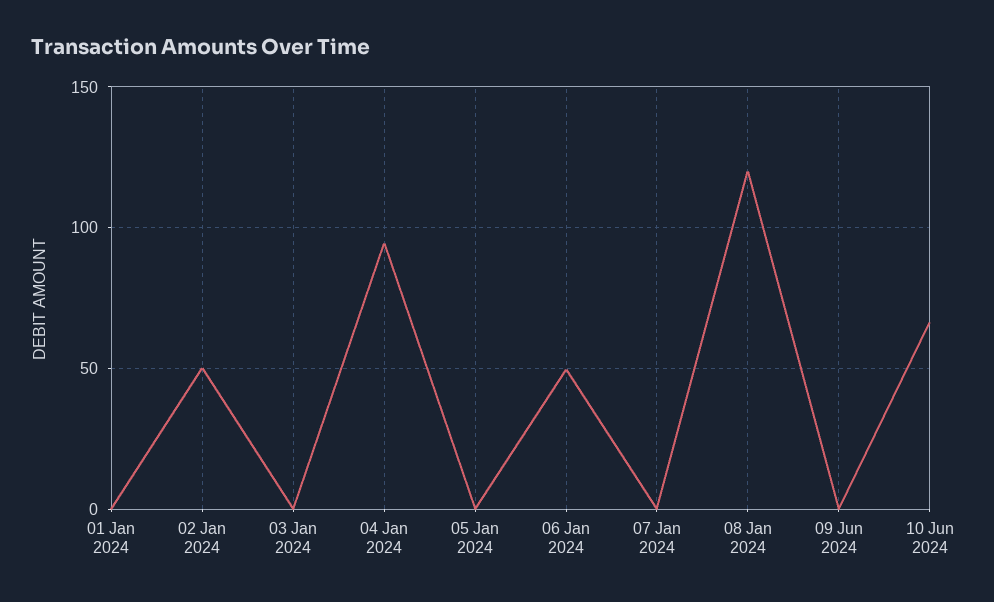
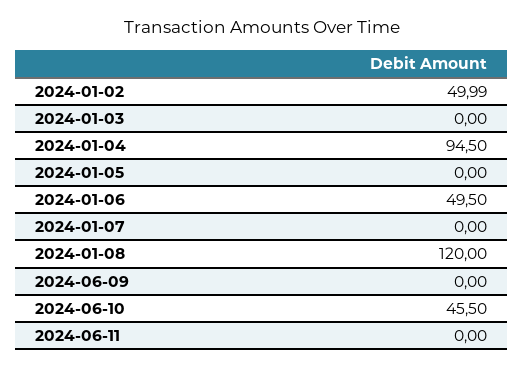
01 Jan 2024: 0 -> none
10 Jun 2024: 65 -> 45.5
2024-06-11: none -> 0

